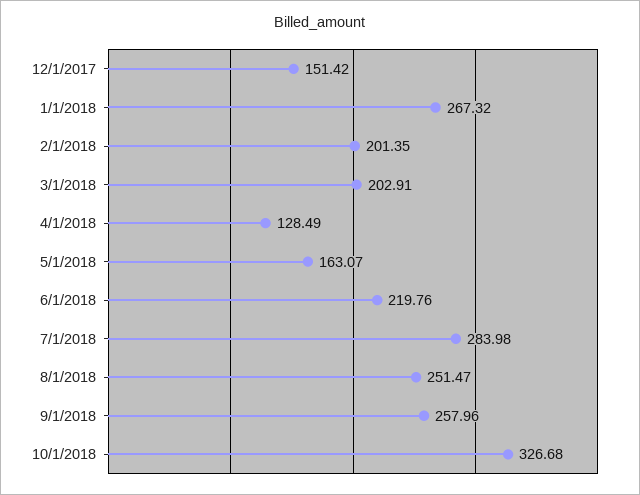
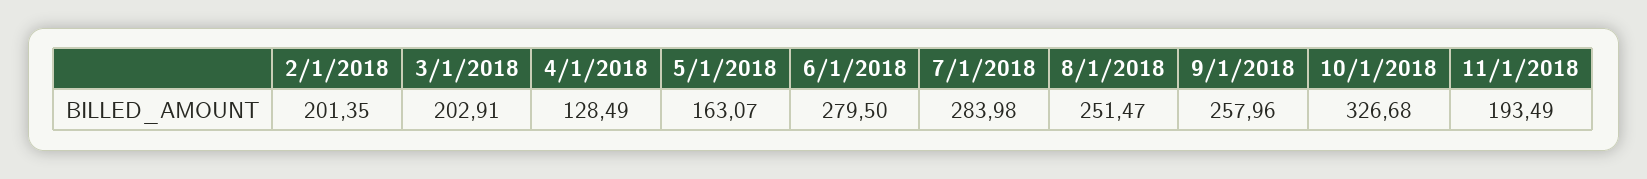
12/1/2017: 151.42 -> none
1/1/2018: 267.32 -> none
6/1/2018: 219.76 -> 279.5
11/1/2018: none -> 193.49

